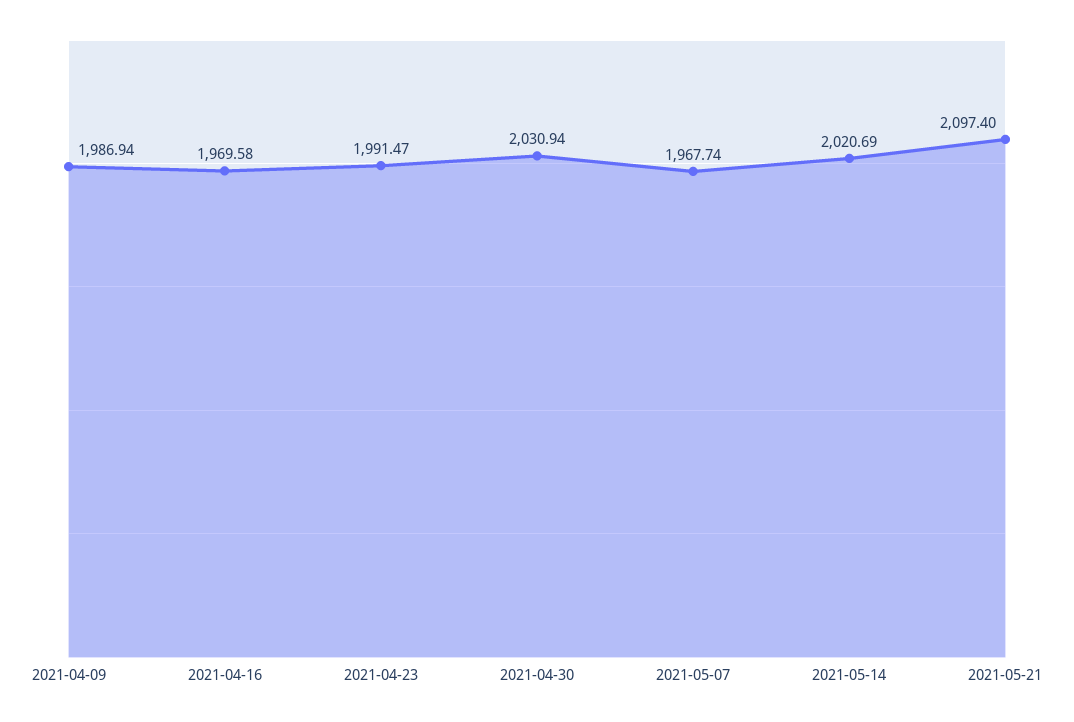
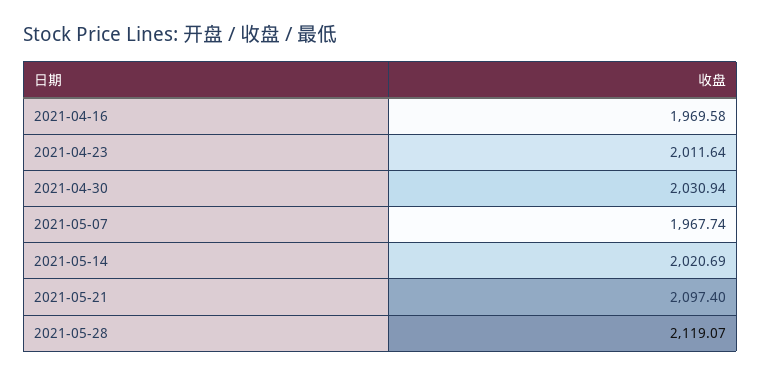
2021-04-09: 1986.94 -> none
2021-04-23: 1991.47 -> 2011.64
2021-05-28: none -> 2119.07

